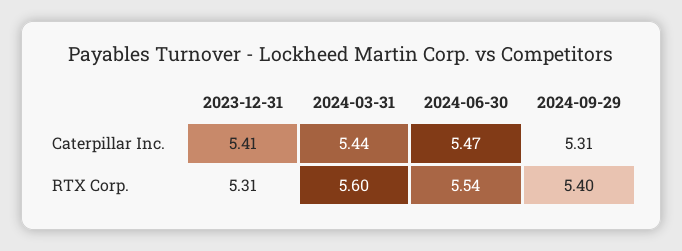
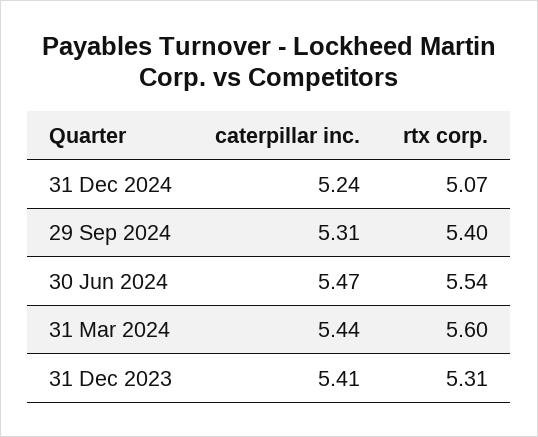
31 Dec 2024, Caterpillar Inc.: none -> 5.24
31 Dec 2024, RTX Corp.: none -> 5.07

